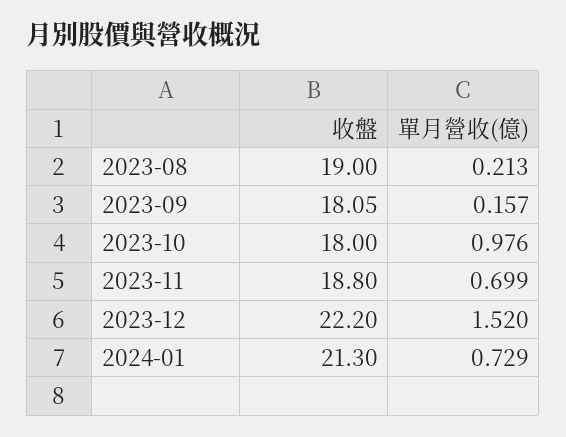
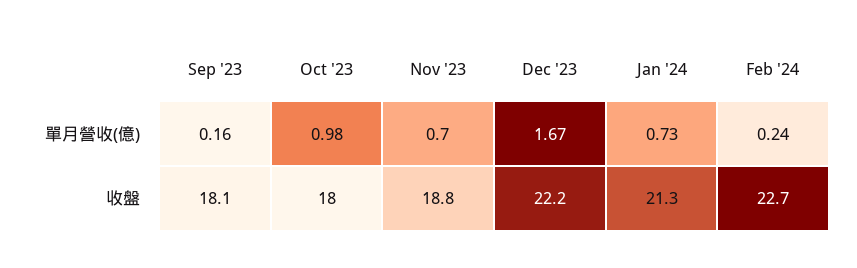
收盤, 2023-08: 19 -> none
單月營收(億), 2023-08: 0.213 -> none
單月營收(億), 2023-12: 1.52 -> 1.67
單月營收(億), Feb '24: none -> 0.24
收盤, Feb '24: none -> 22.7

